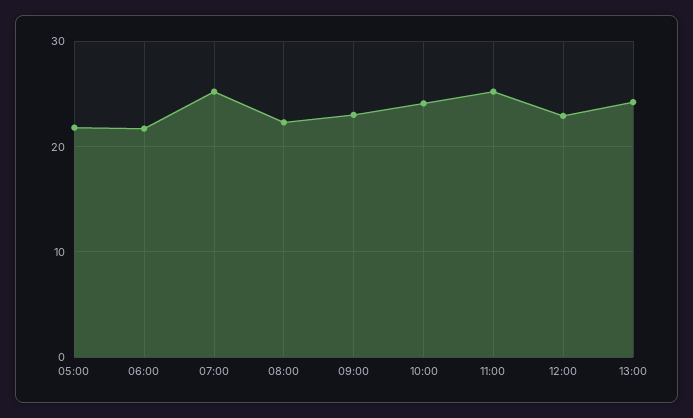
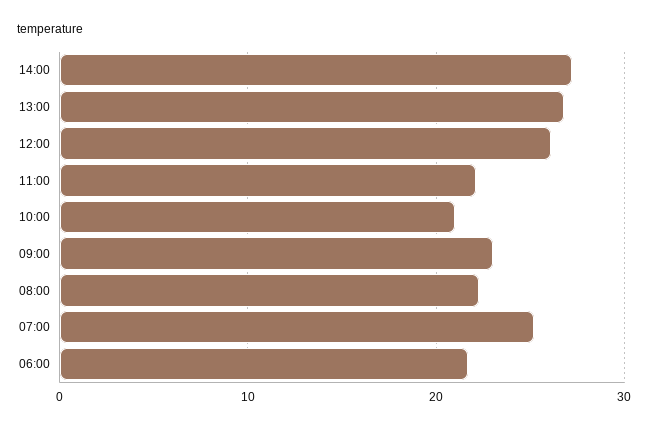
05:00: 22 -> none
10:00: 24 -> 21
11:00: 25 -> 22
12:00: 23 -> 26
13:00: 24 -> 27
14:00: none -> 27

